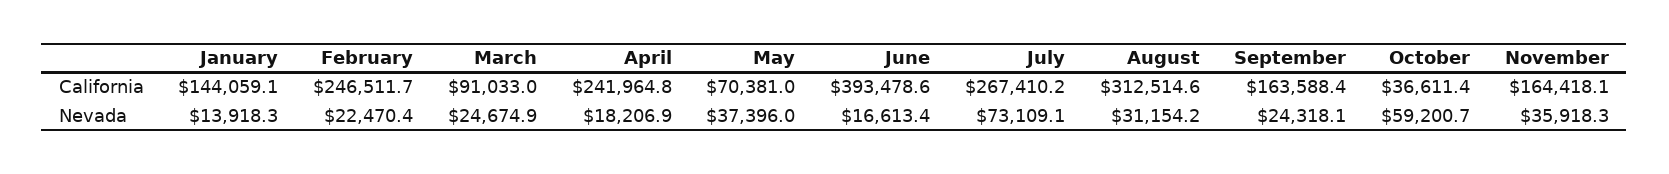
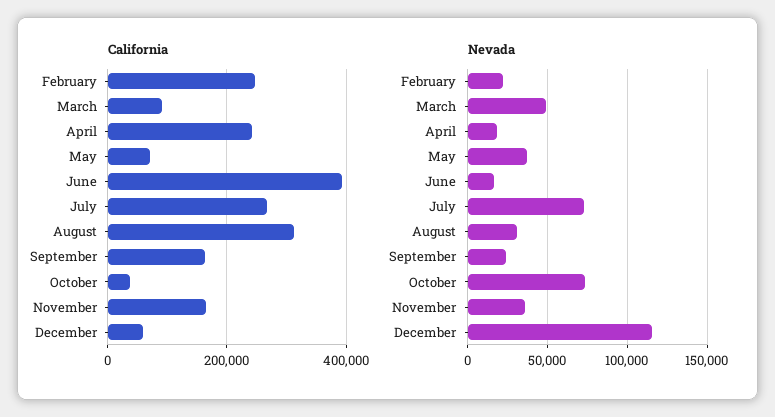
California, January: 144059.1 -> none
Nevada, January: 13918.3 -> none
Nevada, March: 24674.9 -> 50000
Nevada, October: 59200.7 -> 75000
California, December: none -> 60000
Nevada, December: none -> 115000

